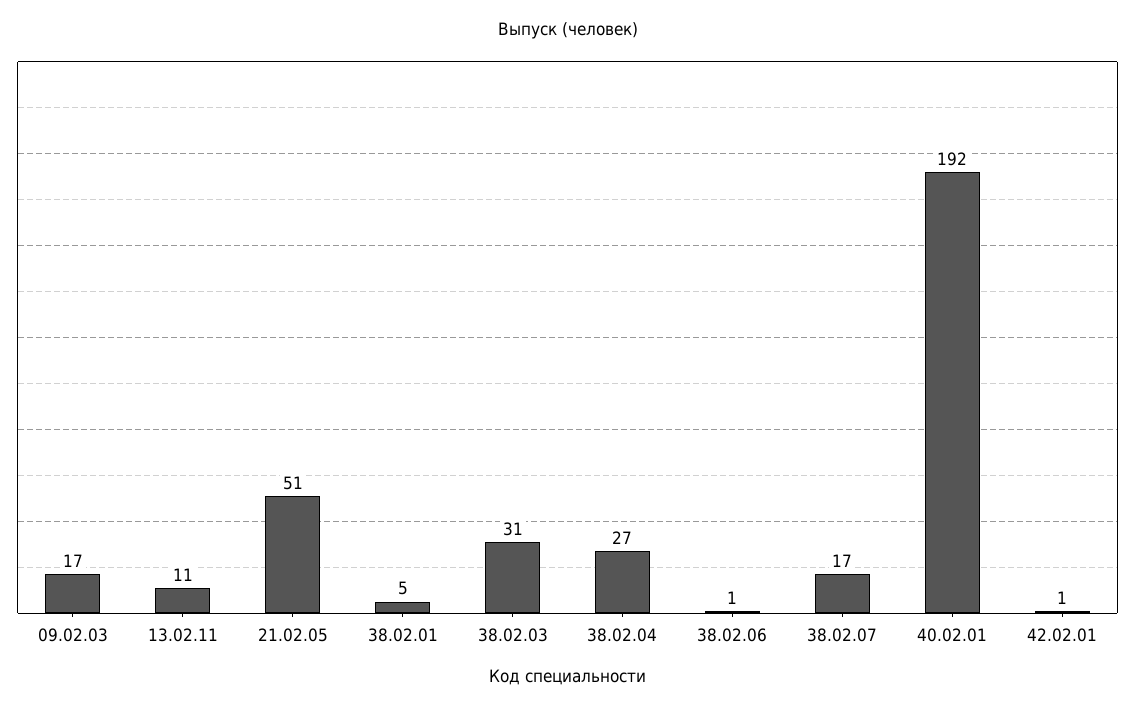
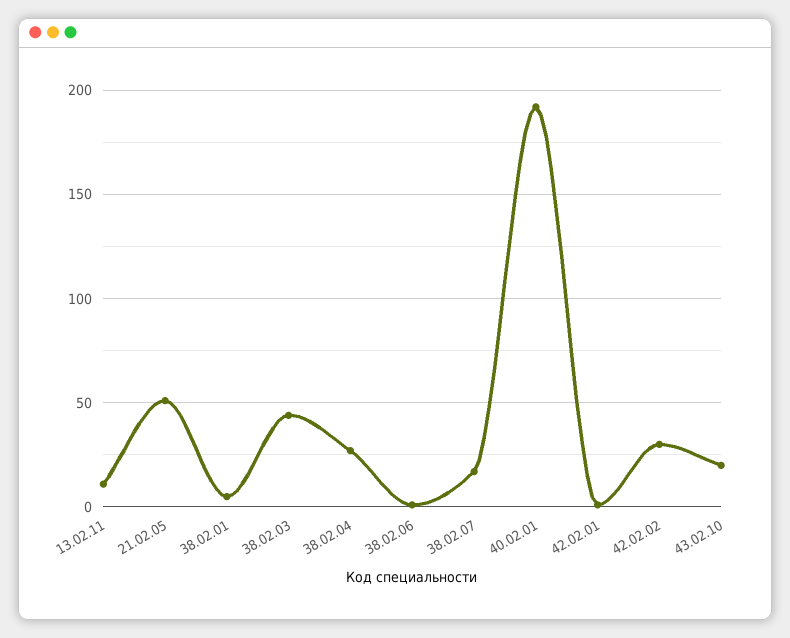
09.02.03: 17 -> none
38.02.03: 31 -> 45
42.02.02: none -> 30
43.02.10: none -> 20

